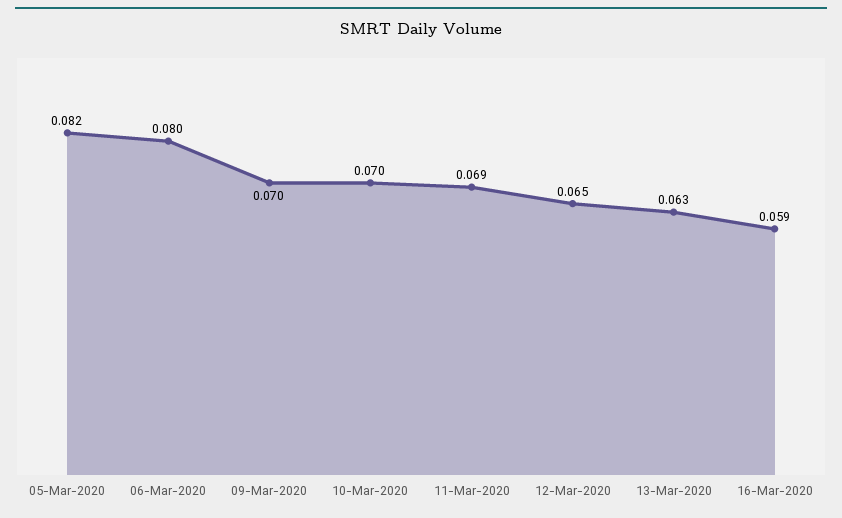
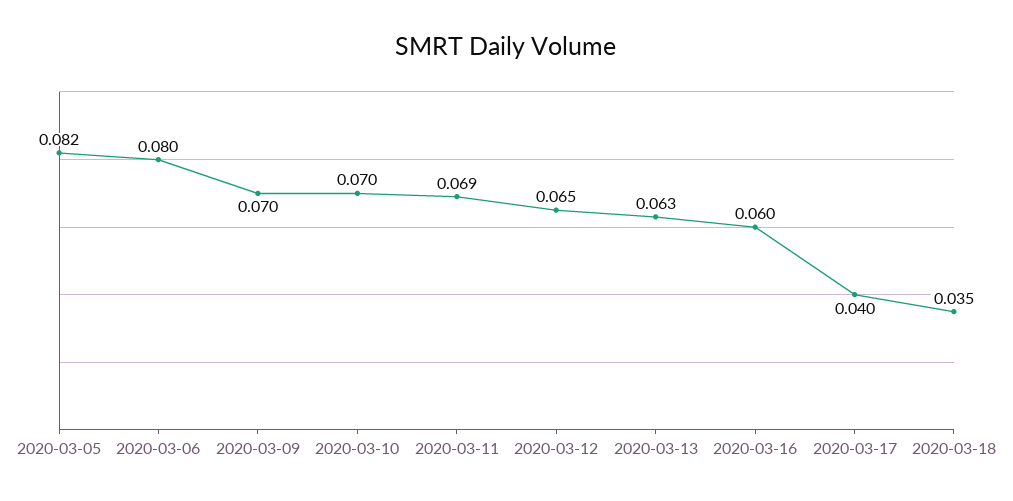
16-Mar-2020: 0.059 -> 0.06
2020-03-17: none -> 0.04
2020-03-18: none -> 0.035

